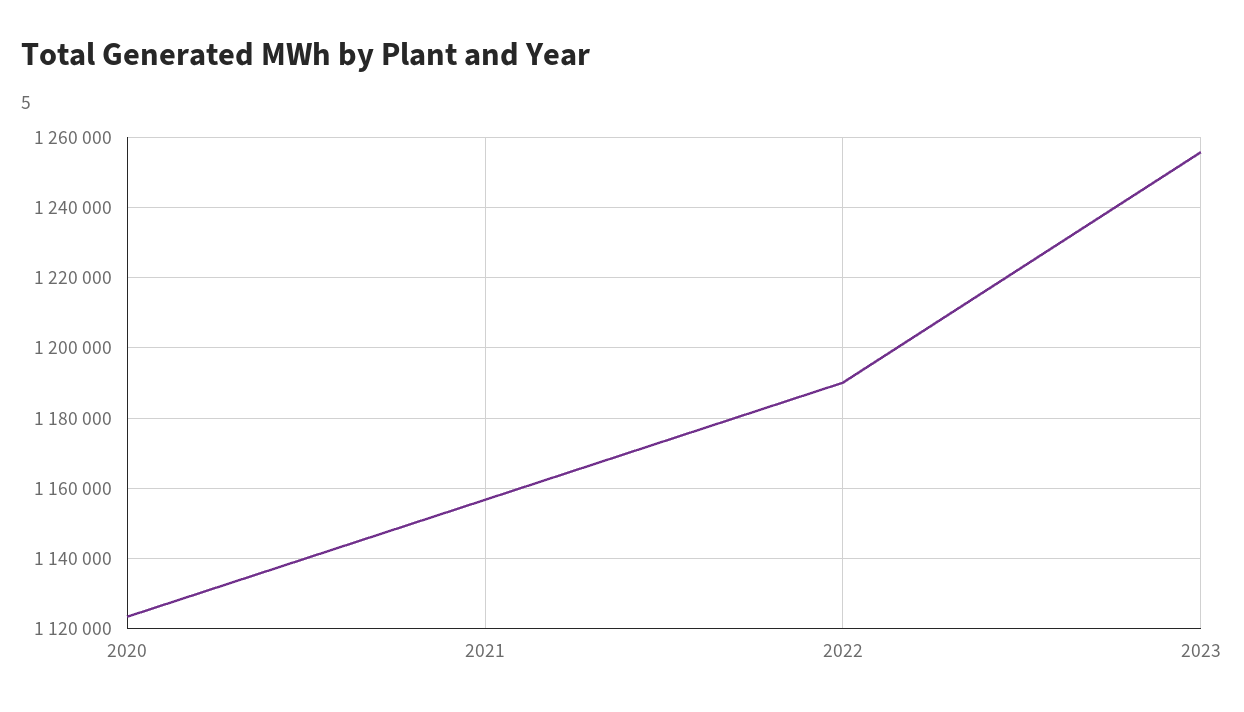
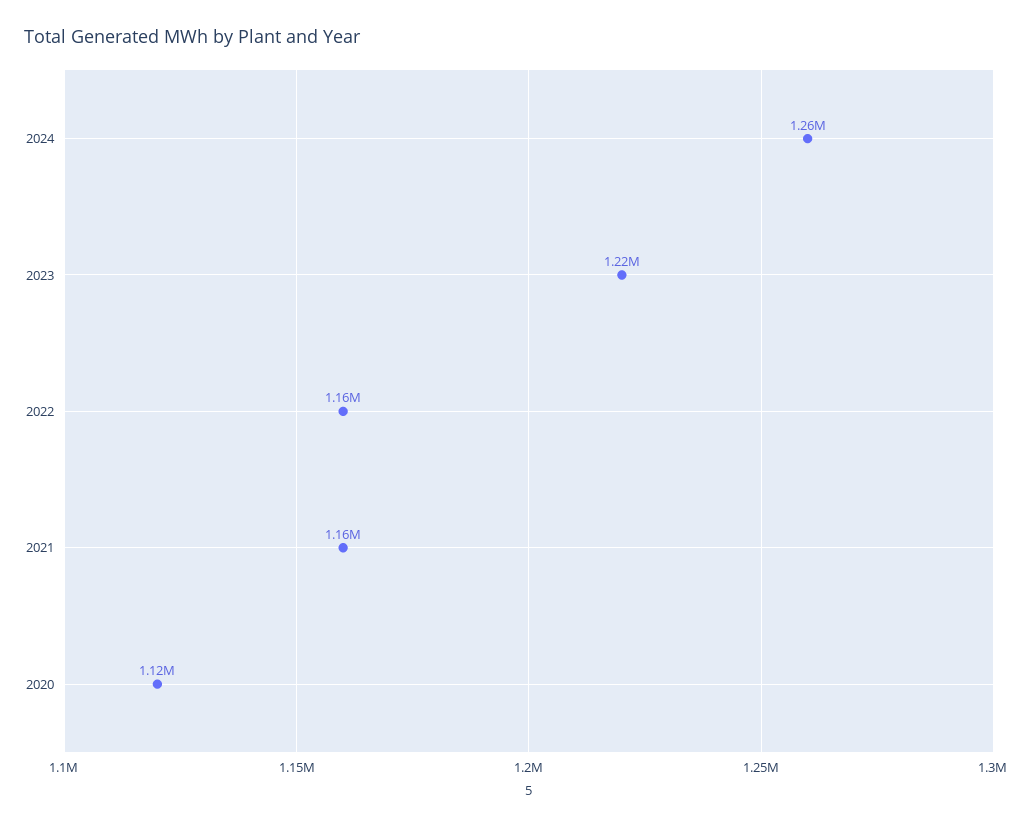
2022: 1190000 -> 1160000
2023: 1256000 -> 1220000
2024: none -> 1260000

